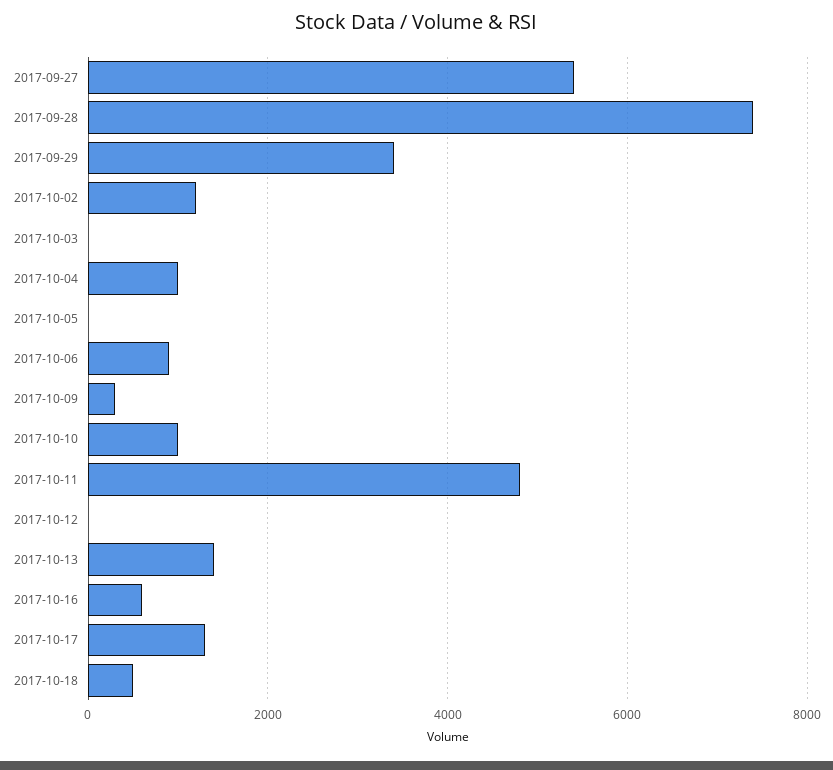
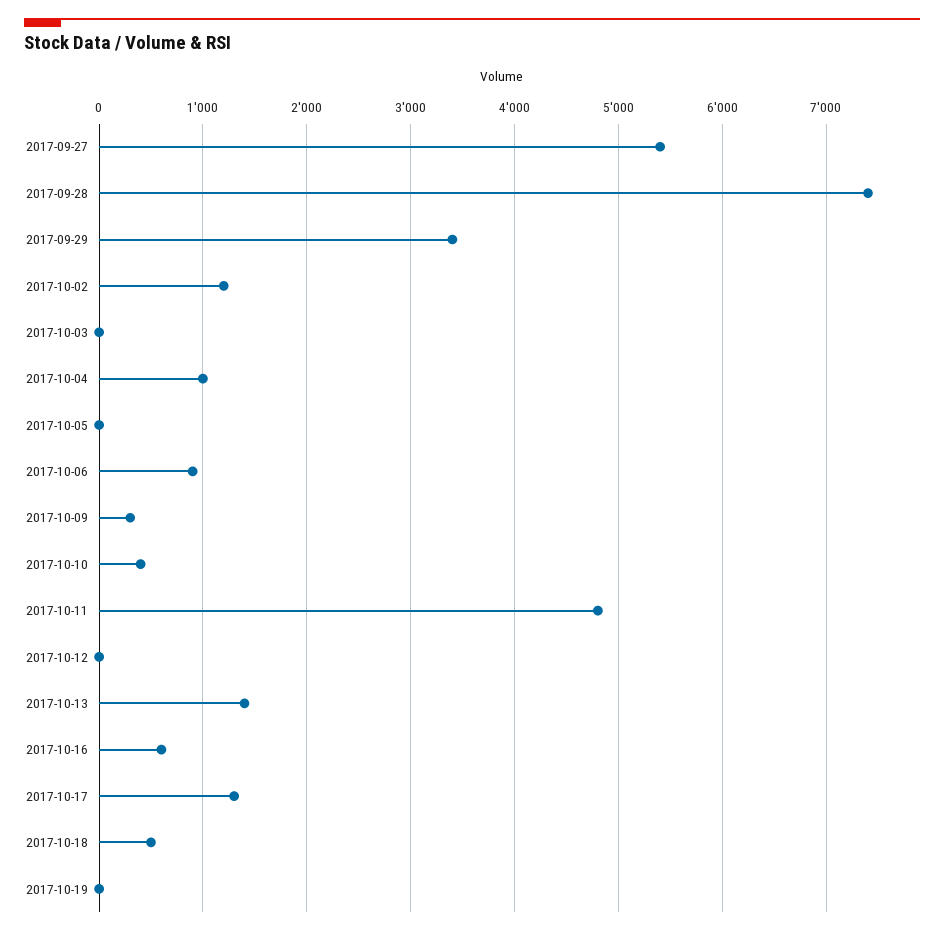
2017-10-10: 1000 -> 400
2017-10-19: none -> 0

